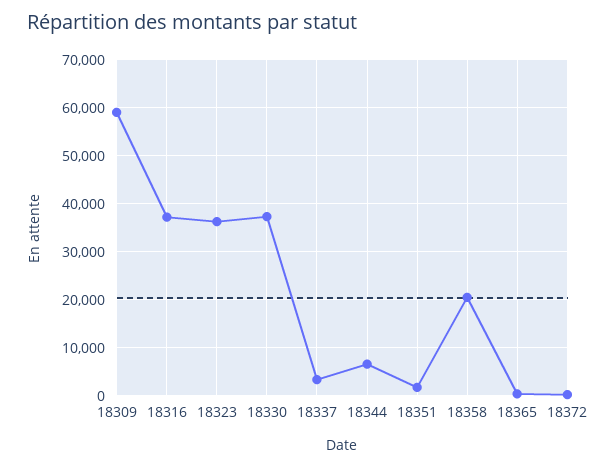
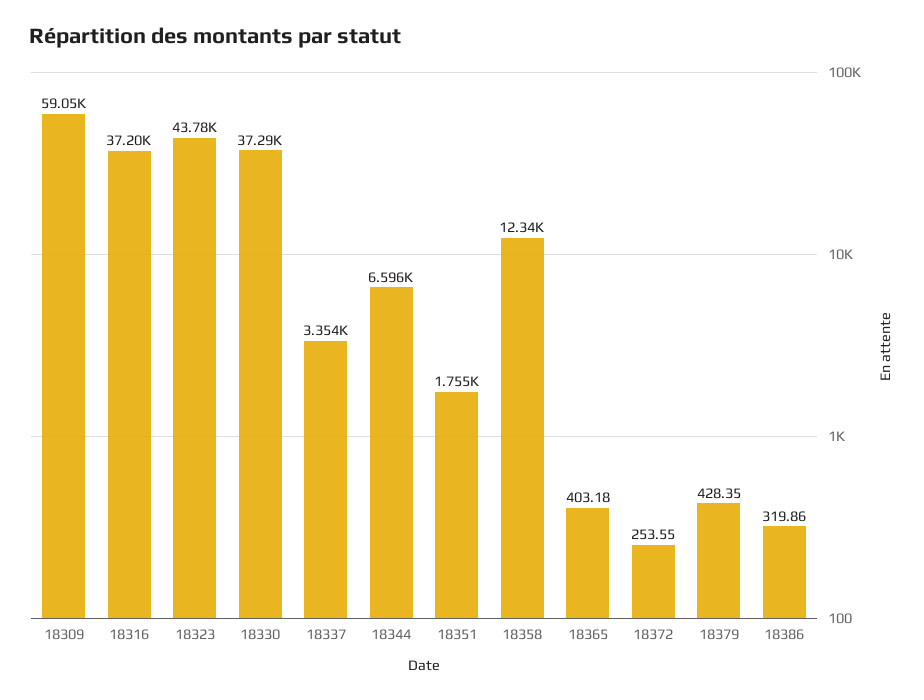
18323: 36000 -> 43780
18358: 20000 -> 12340
18379: none -> 428.35
18386: none -> 319.86

